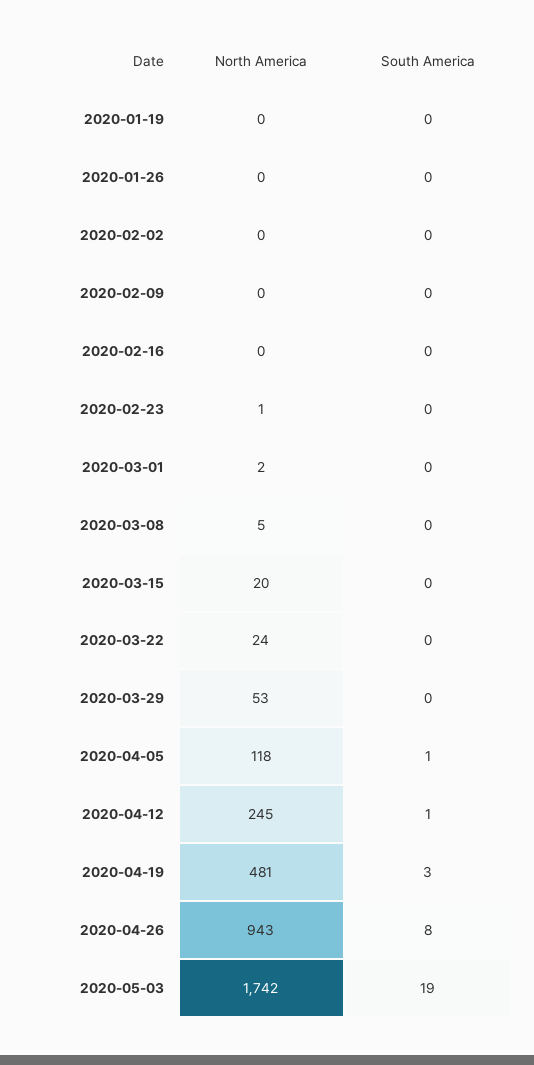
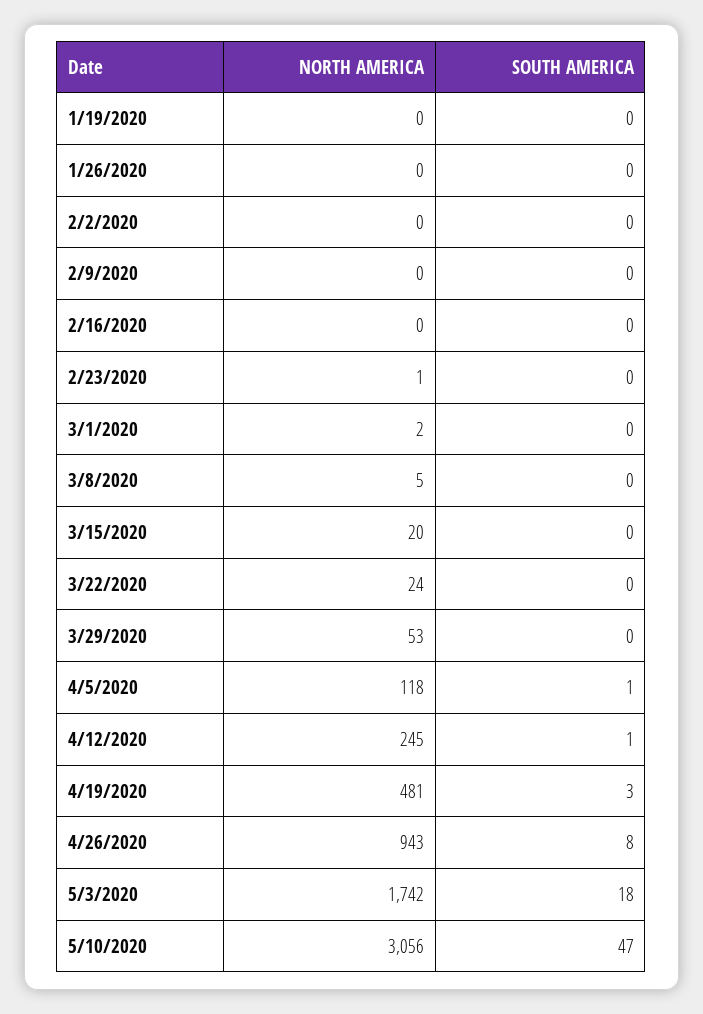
South America, 2020-05-03: 19 -> 18
North America, 5/10/2020: none -> 3056
South America, 5/10/2020: none -> 47

